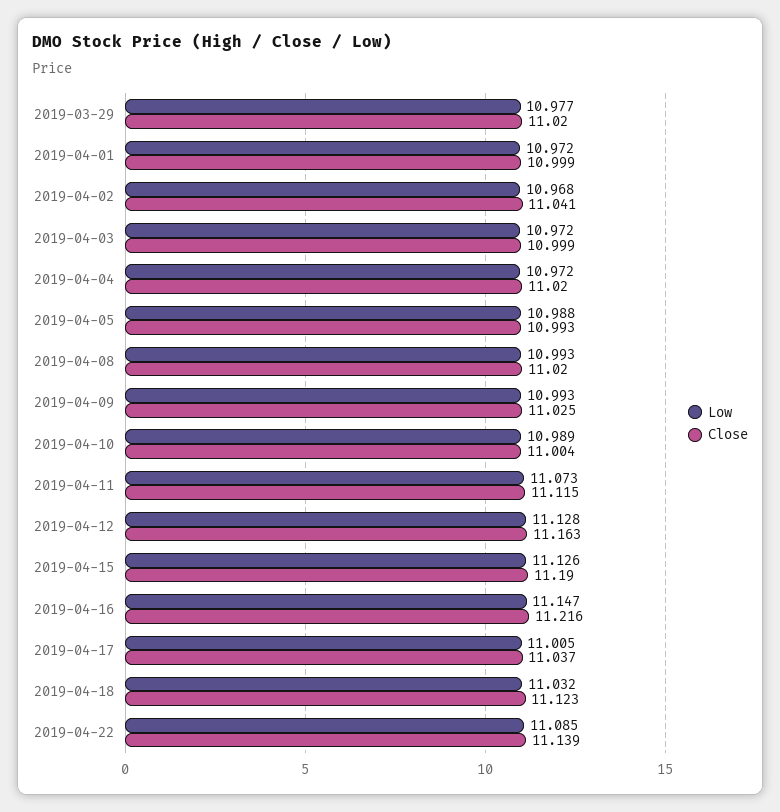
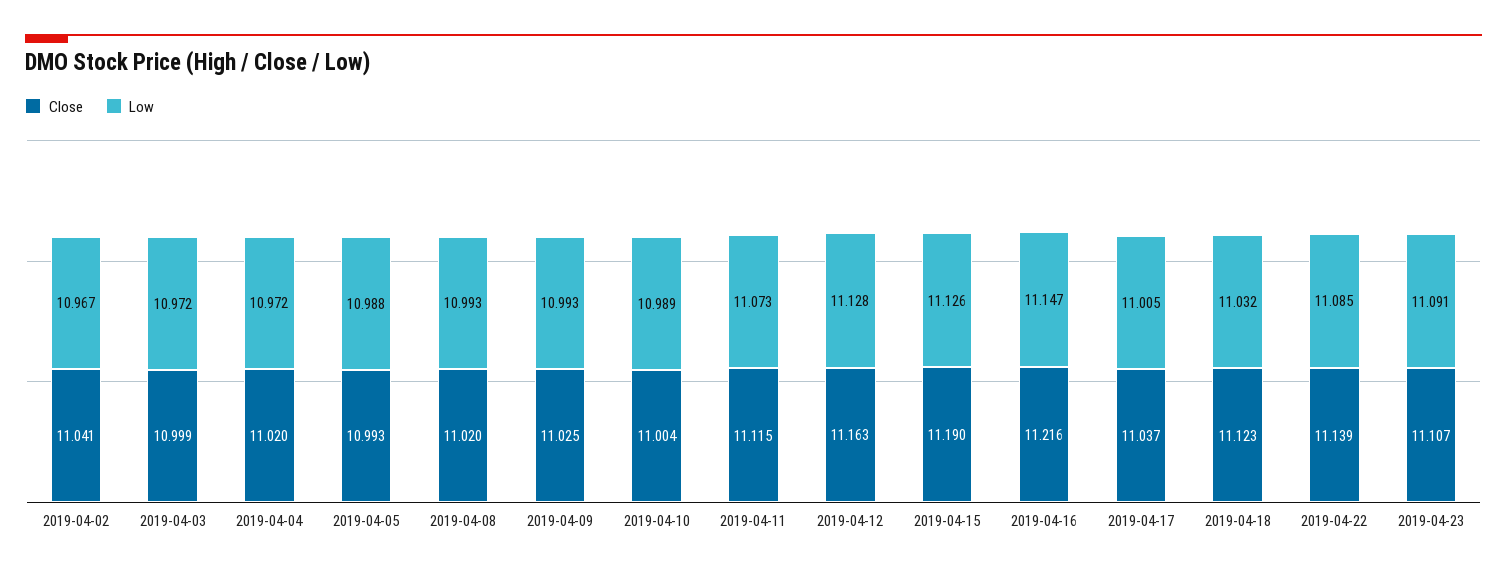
Low, 2019-03-29: 10.977 -> none
Close, 2019-03-29: 11.02 -> none
Low, 2019-04-01: 10.972 -> none
Close, 2019-04-01: 10.999 -> none
Low, 2019-04-02: 10.968 -> 10.967
Close, 2019-04-23: none -> 11.107
Low, 2019-04-23: none -> 11.091

